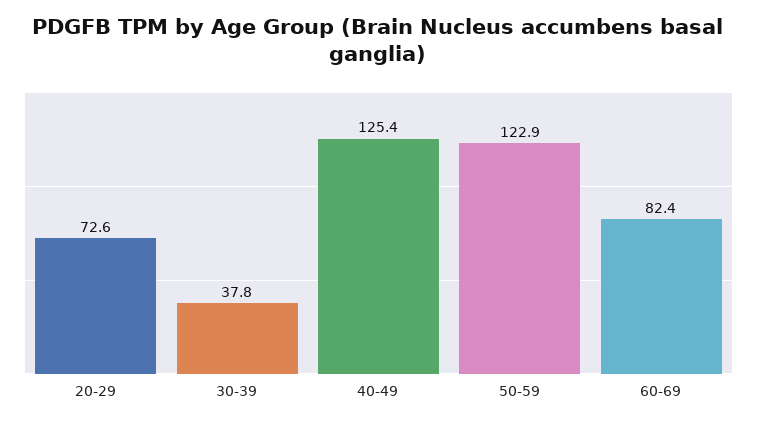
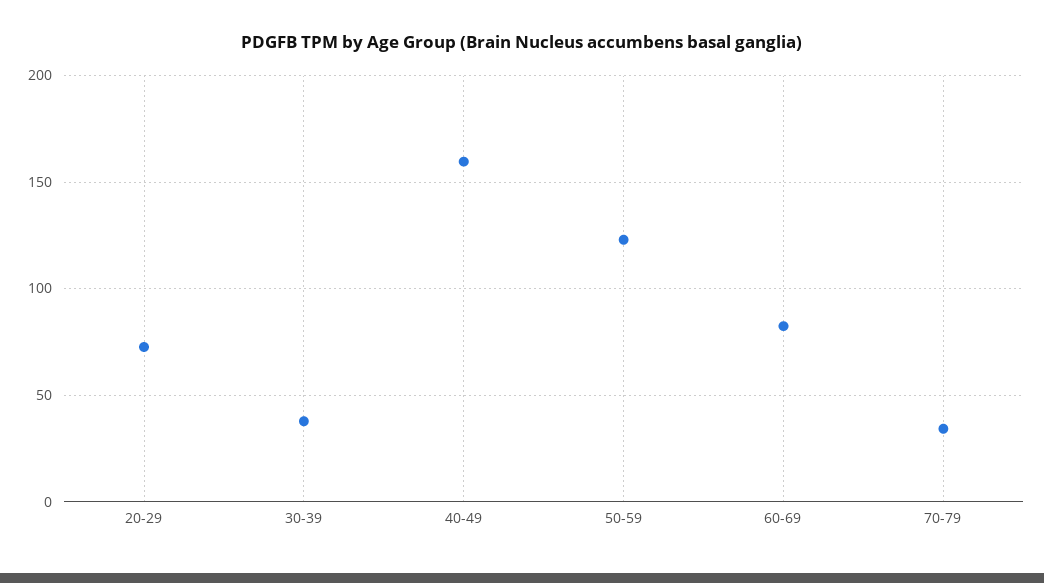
40-49: 125.4 -> 160
70-79: none -> 35

